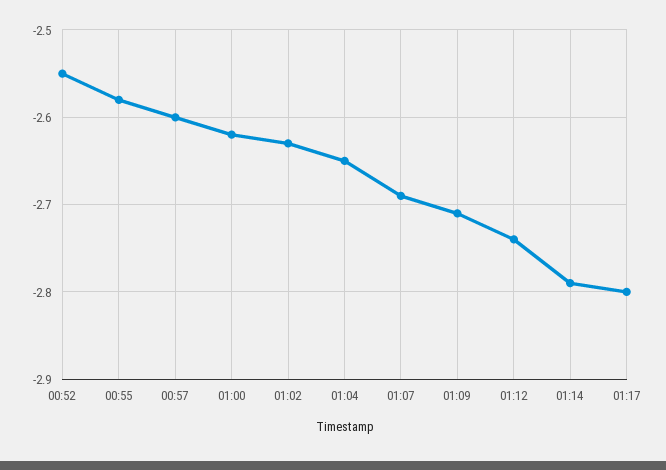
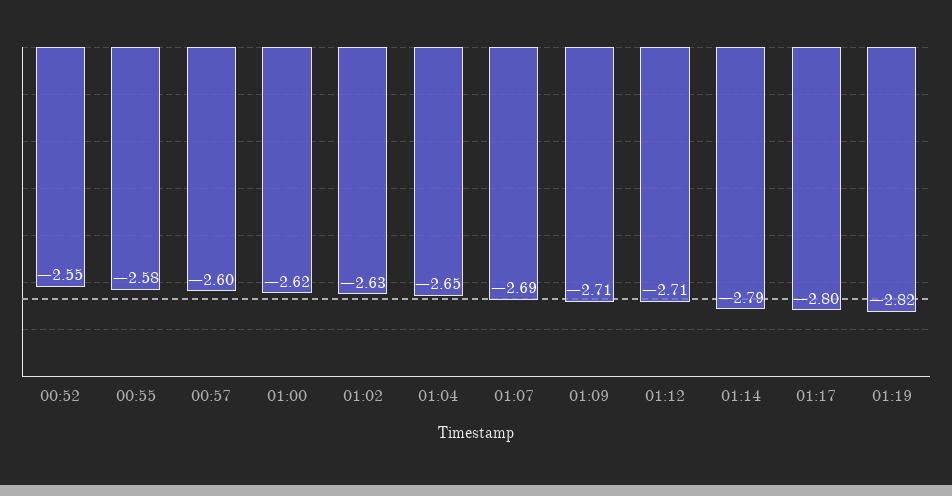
01:12: -2.74 -> -2.71
01:19: none -> -2.82

